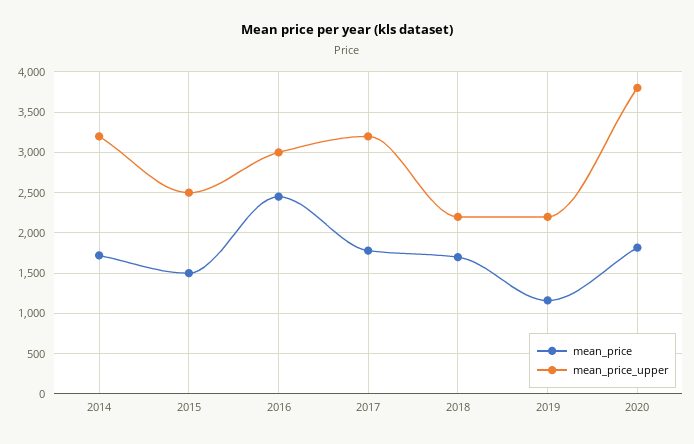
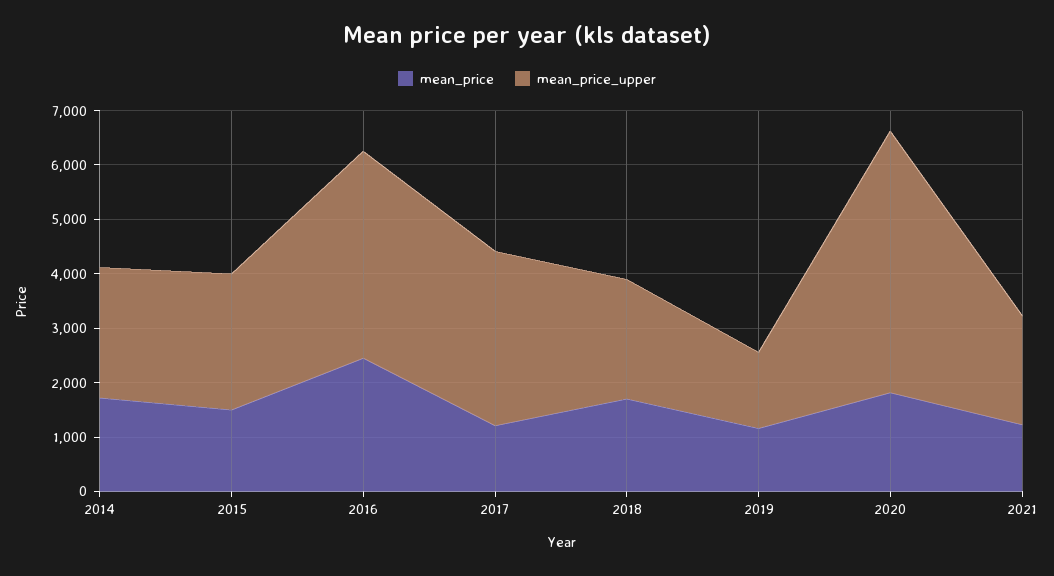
mean_price_upper, 2014: 3200 -> 2400
mean_price_upper, 2016: 3000 -> 3800
mean_price, 2017: 1800 -> 1200
mean_price_upper, 2019: 2200 -> 1400
mean_price_upper, 2020: 3800 -> 4800
mean_price, 2021: none -> 1200
mean_price_upper, 2021: none -> 2000

